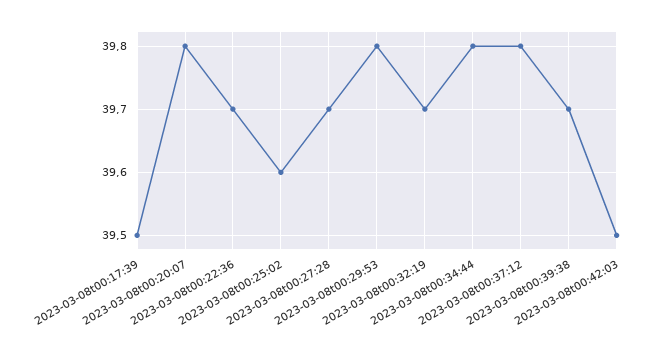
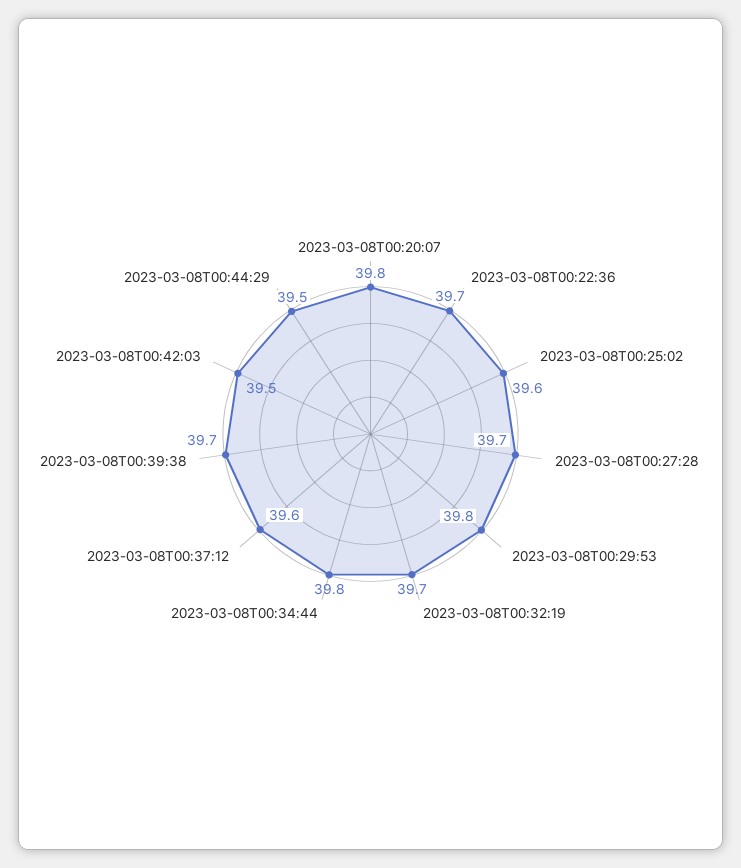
2023-03-08t00:17:39: 39.5 -> none
2023-03-08t00:37:12: 39.8 -> 39.6
2023-03-08T00:44:29: none -> 39.5

